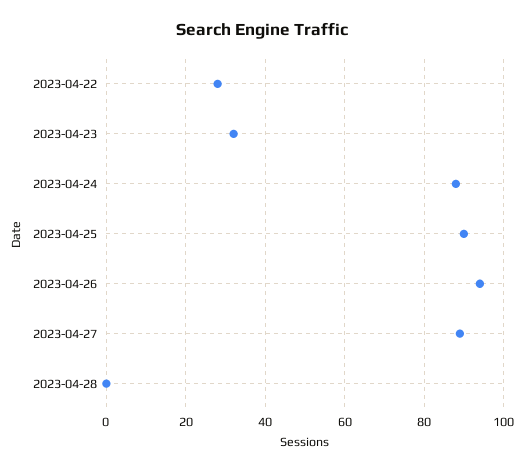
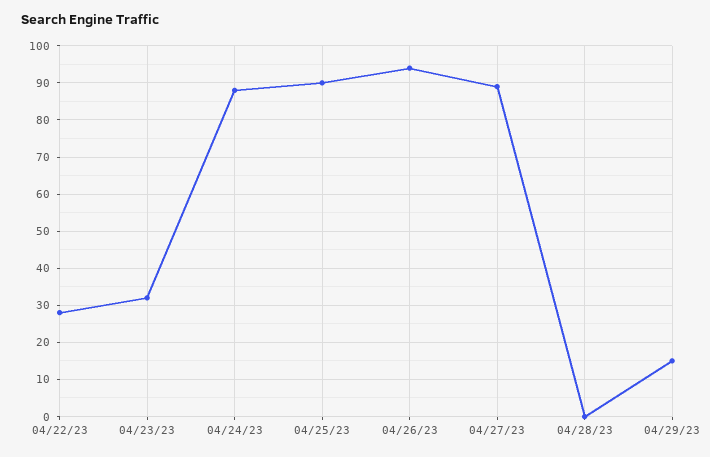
04/29/23: none -> 15

